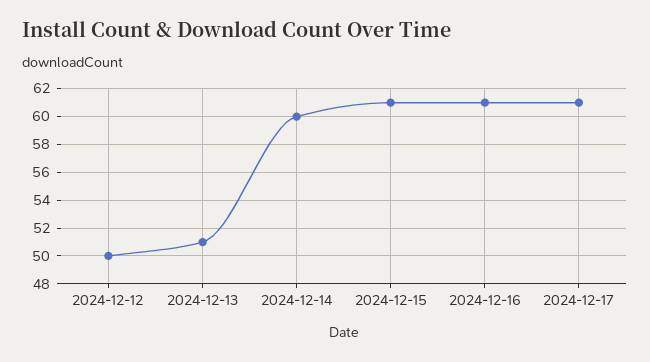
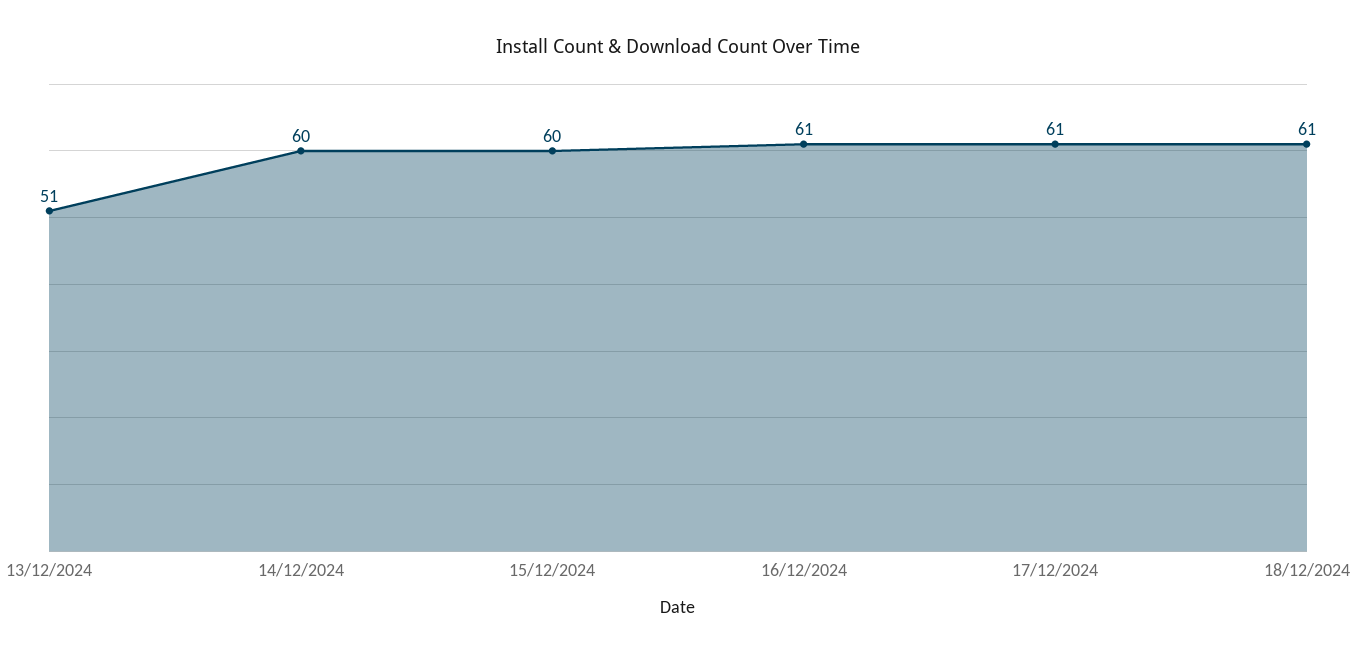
2024-12-12: 50 -> none
2024-12-15: 61 -> 60
18/12/2024: none -> 61

